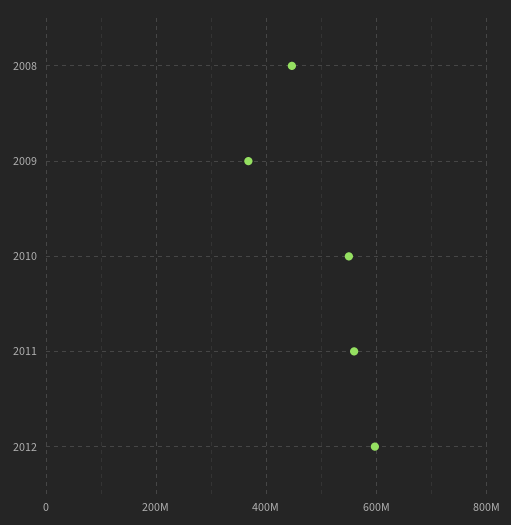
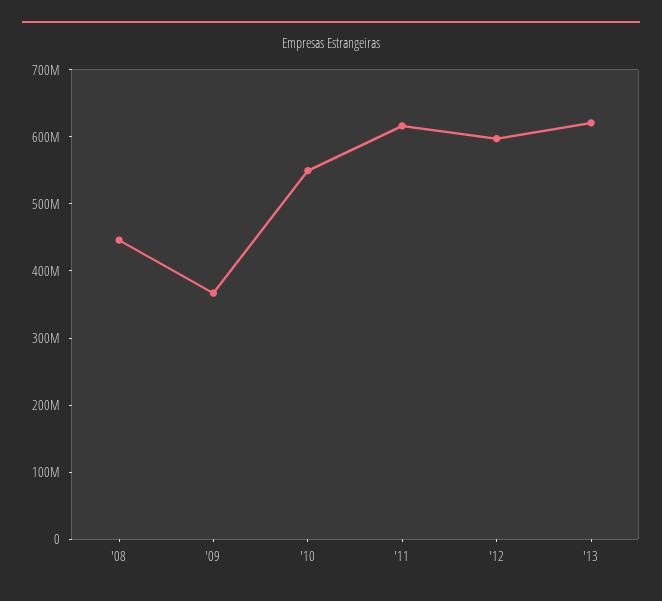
2011: 560000000 -> 620000000
'13: none -> 620000000

